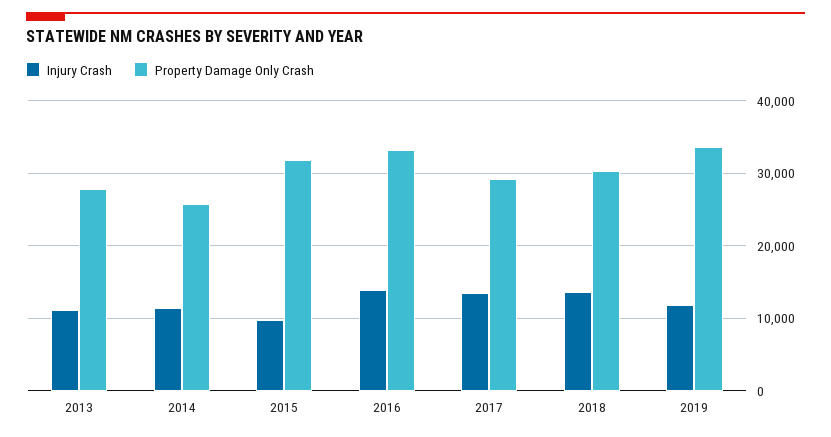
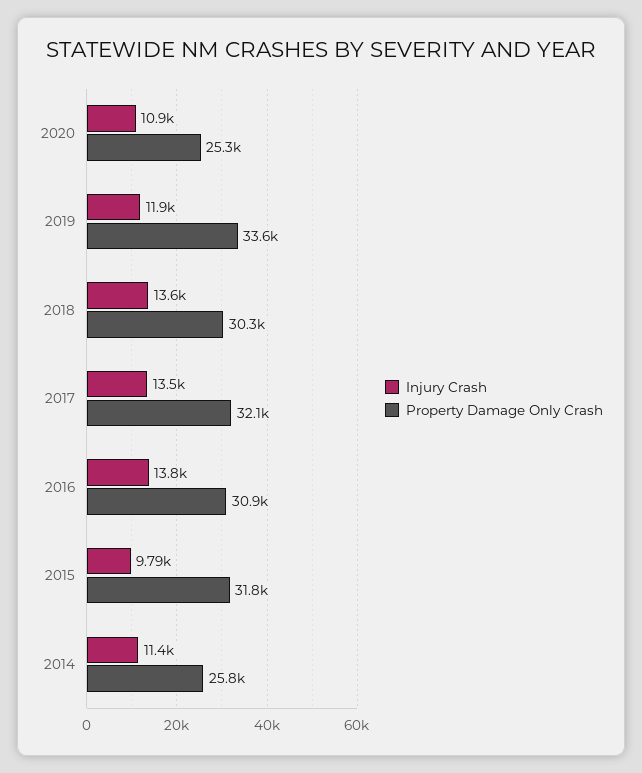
Injury Crash, 2013: 11000 -> none
Property Damage Only Crash, 2013: 28000 -> none
Property Damage Only Crash, 2016: 33000 -> 30900
Property Damage Only Crash, 2017: 29000 -> 32100
Injury Crash, 2020: none -> 10900
Property Damage Only Crash, 2020: none -> 25300

